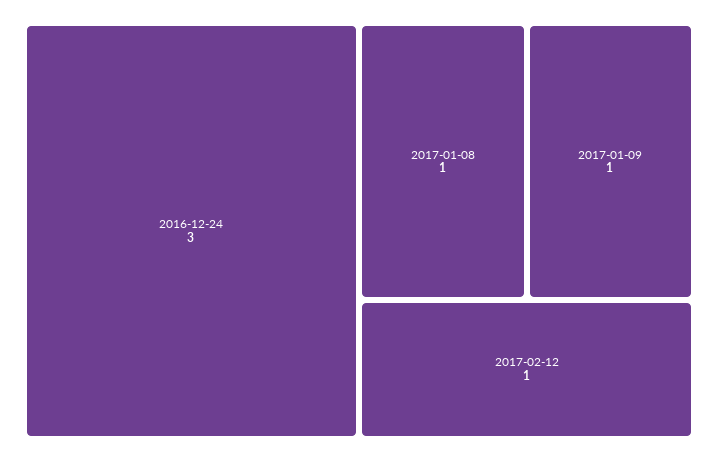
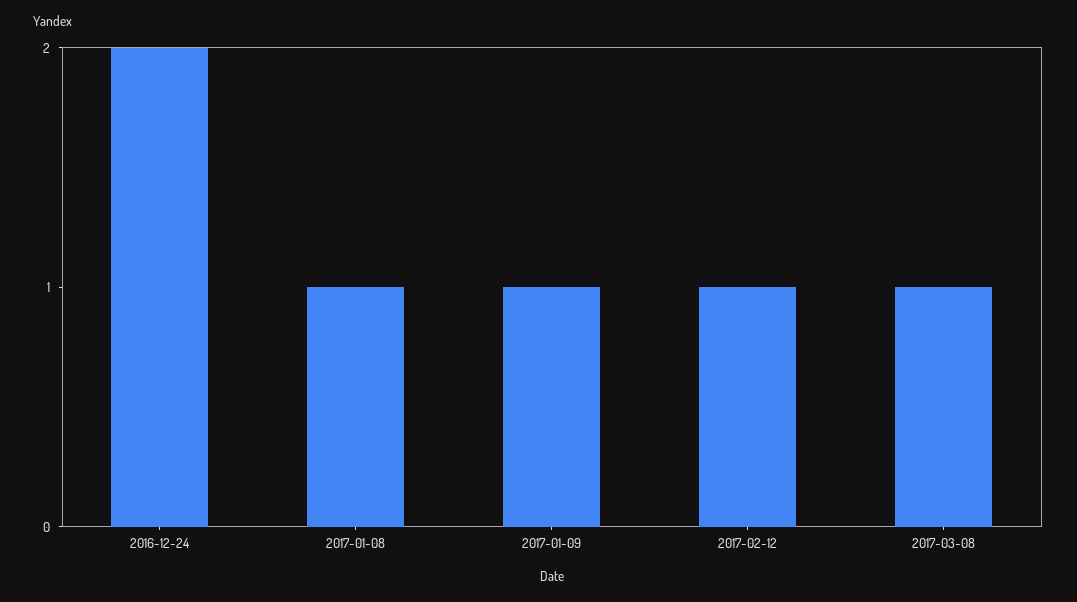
2016-12-24: 3 -> 2
2017-03-08: none -> 1

